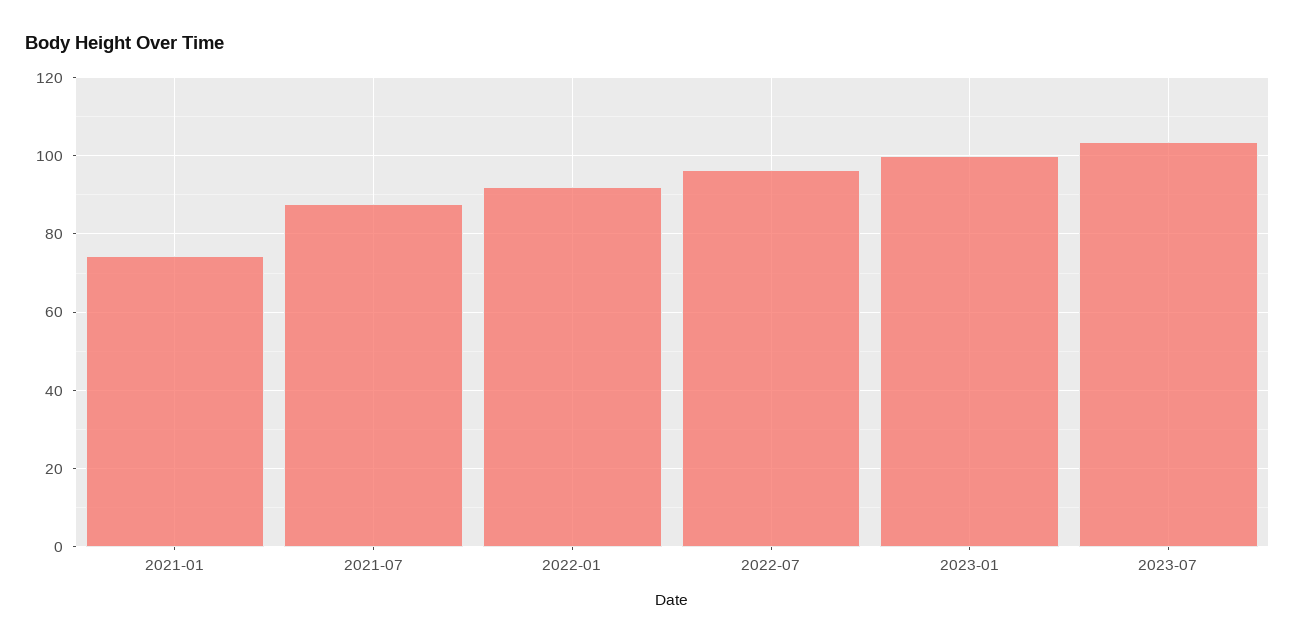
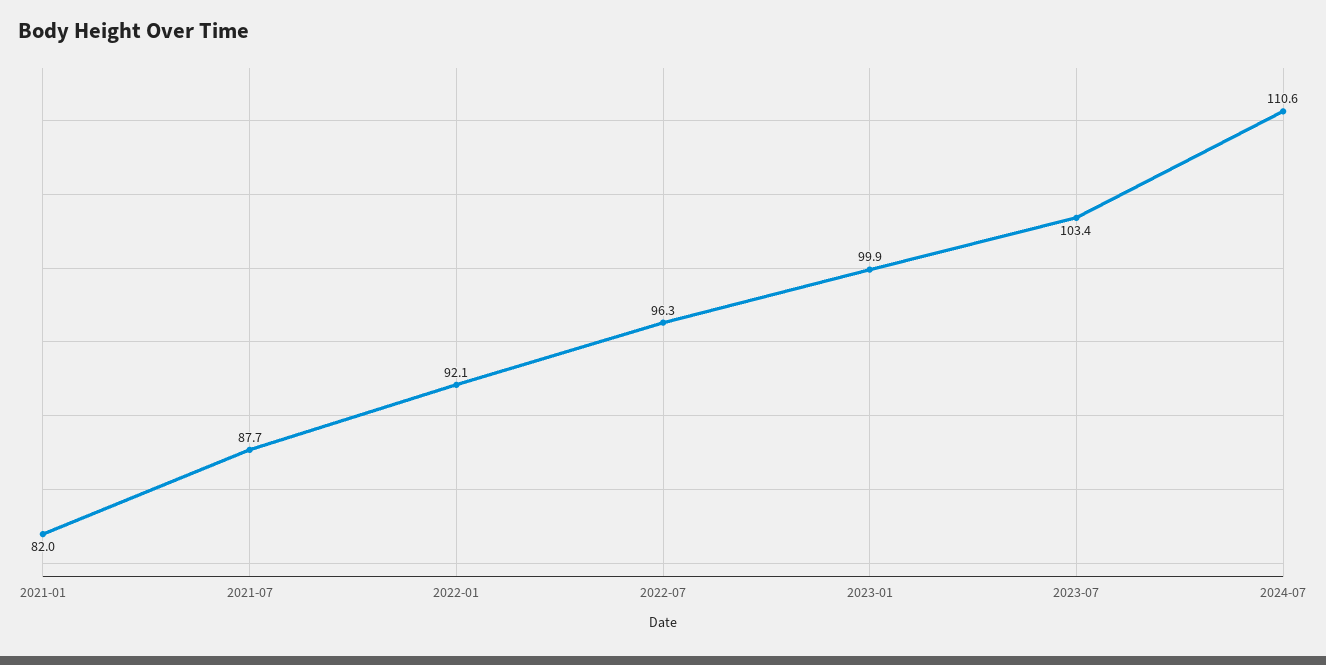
2021-01: 74 -> 82
2024-07: none -> 110.6

